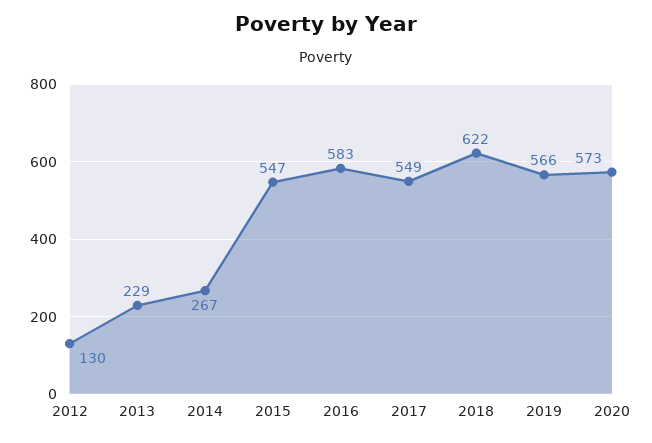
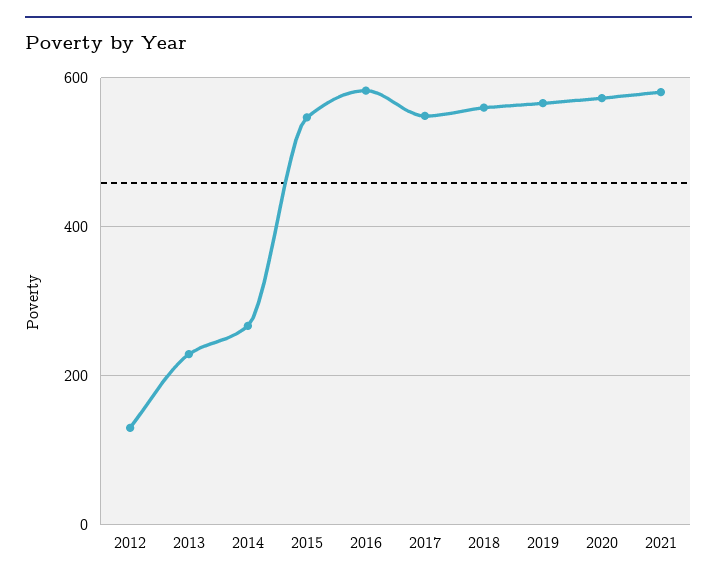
2018: 622 -> 560
2021: none -> 580

